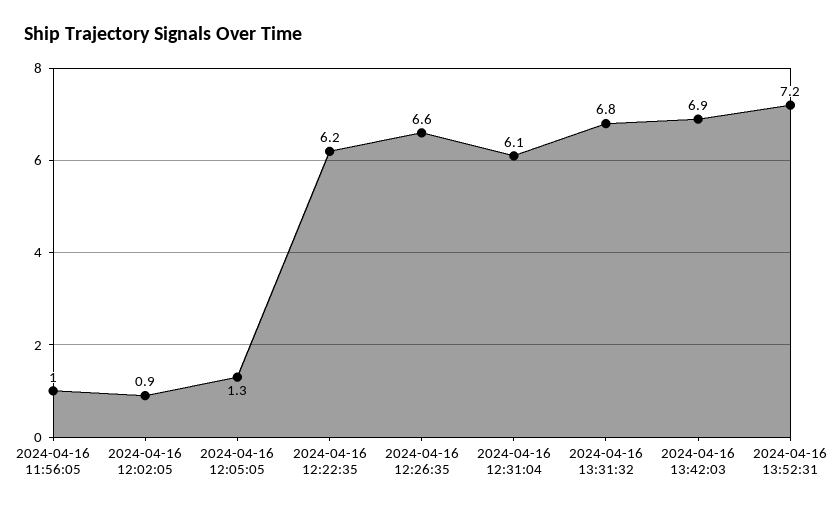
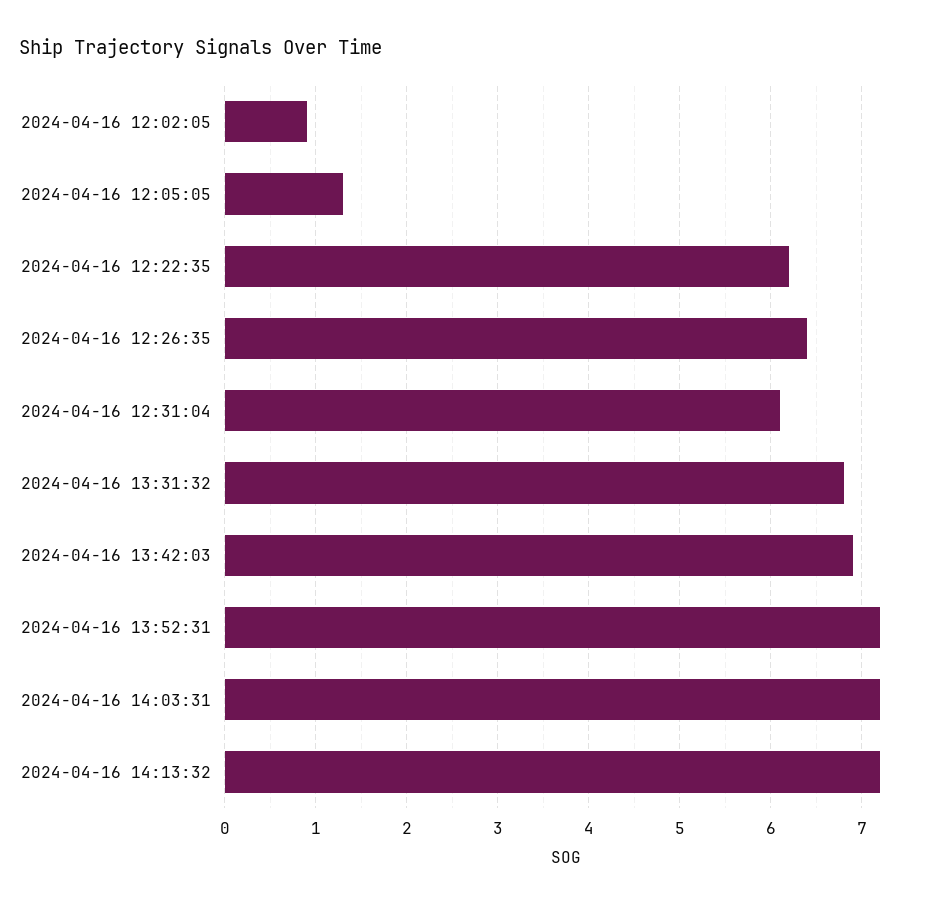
2024-04-16 11:56:05: 1 -> none
2024-04-16 12:26:35: 6.6 -> 6.4
2024-04-16 14:03:31: none -> 7.2
2024-04-16 14:13:32: none -> 7.2

